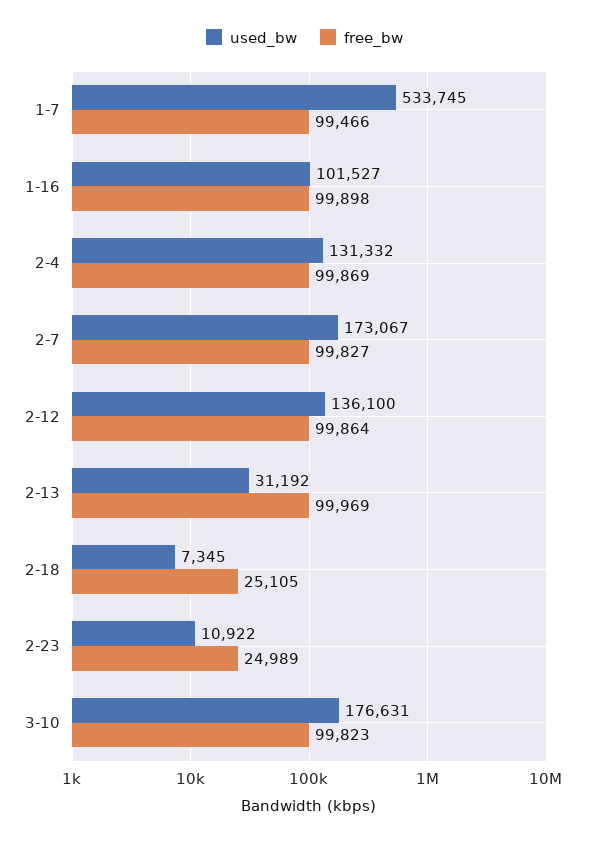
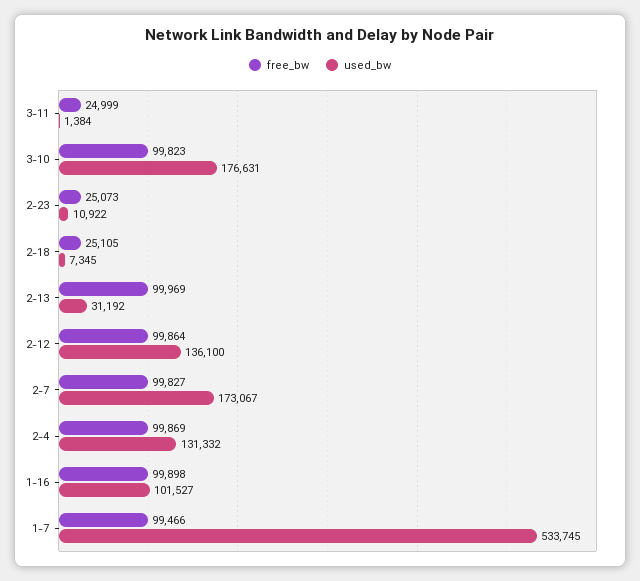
free_bw, 2-23: 24989 -> 25073
free_bw, 3-11: none -> 24999
used_bw, 3-11: none -> 1384

